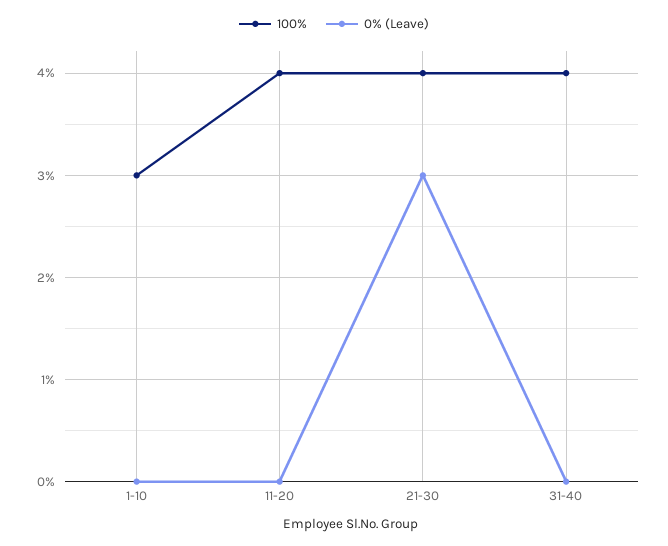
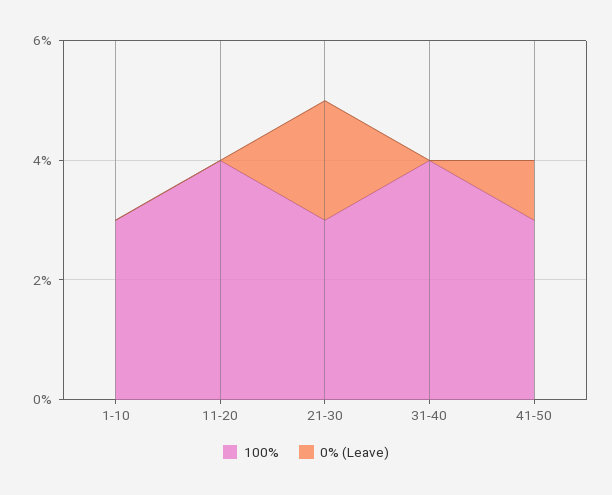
100%, 21-30: 4 -> 3
0% (Leave), 21-30: 3 -> 2
100%, 41-50: none -> 3
0% (Leave), 41-50: none -> 1

